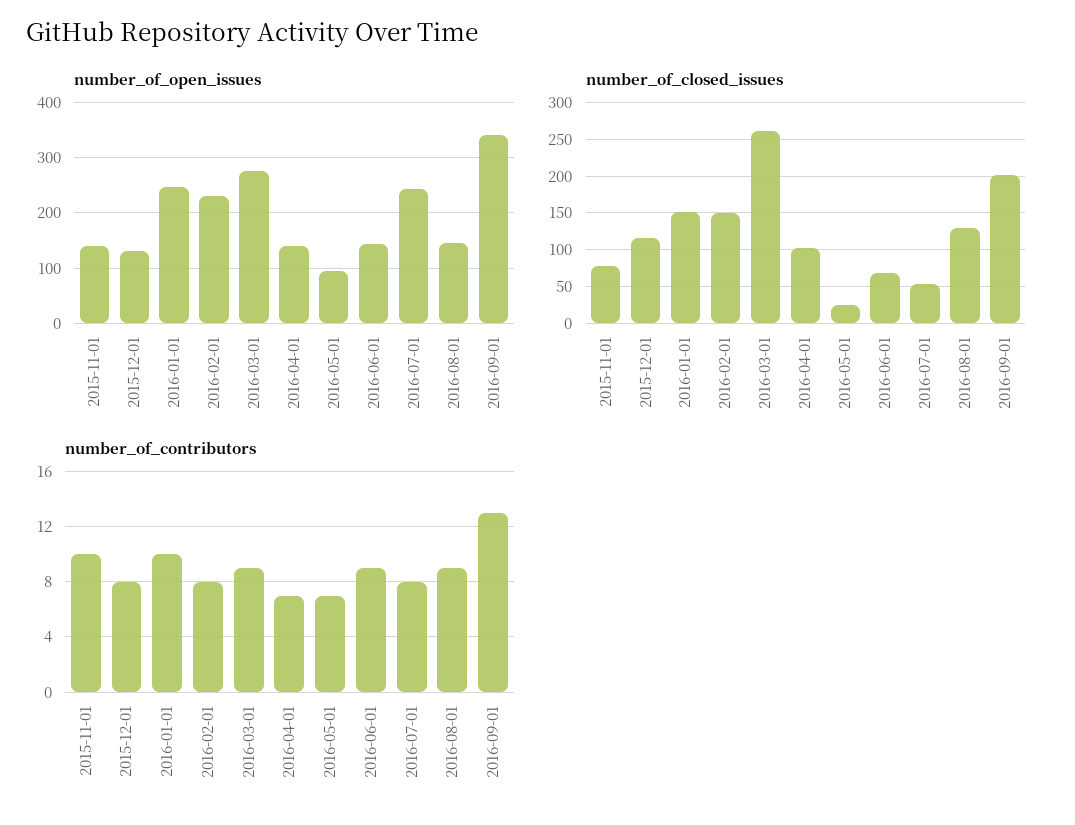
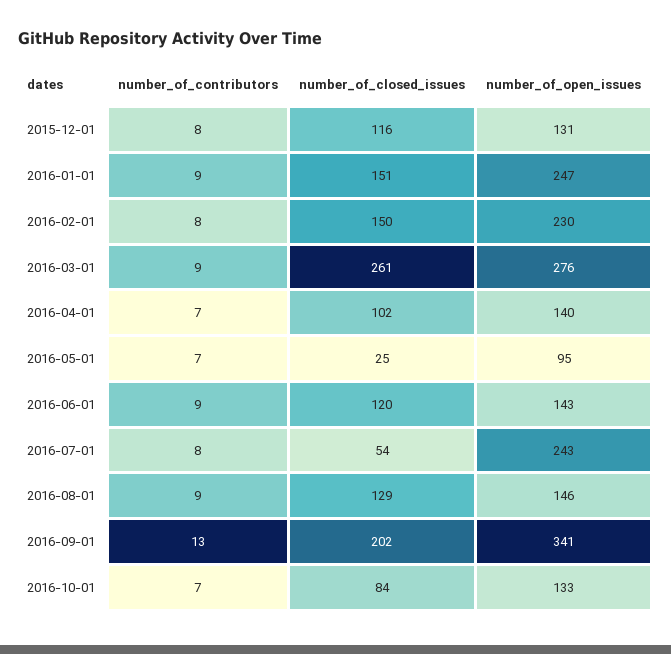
number_of_open_issues, 2015-11-01: 140 -> none
number_of_closed_issues, 2015-11-01: 80 -> none
number_of_closed_issues, 2016-06-01: 70 -> 120
number_of_contributors, 2015-11-01: 10 -> none
number_of_contributors, 2016-01-01: 10 -> 9
number_of_contributors, 2016-10-01: none -> 7
number_of_closed_issues, 2016-10-01: none -> 84
number_of_open_issues, 2016-10-01: none -> 133

